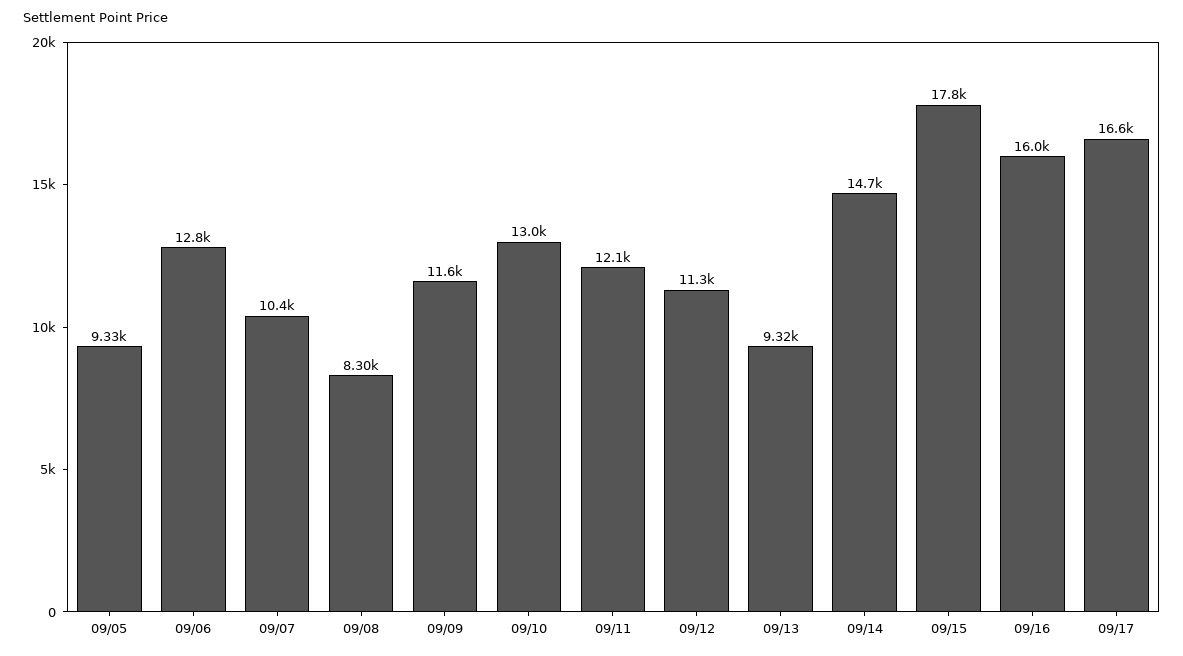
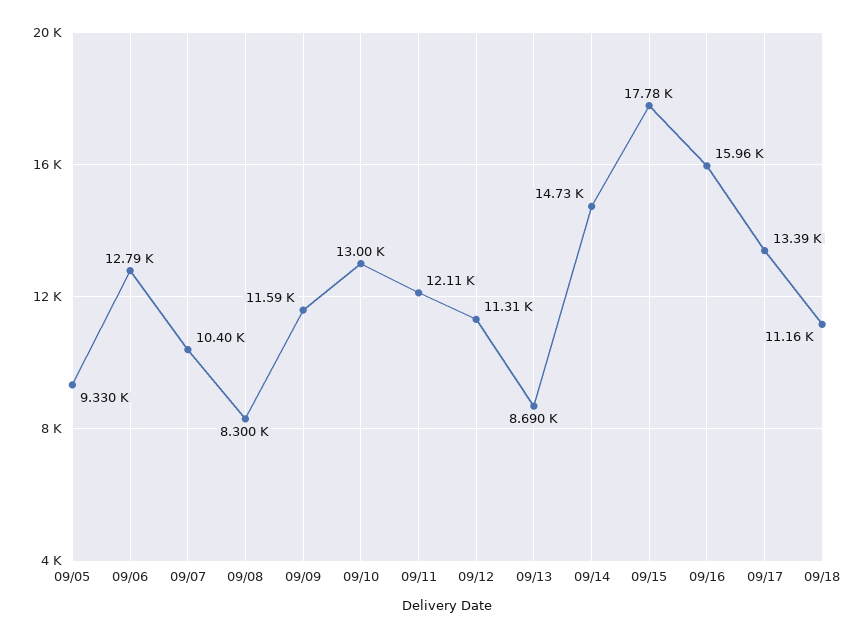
09/13: 9320 -> 8690
09/17: 16600 -> 13390
09/18: none -> 11160

